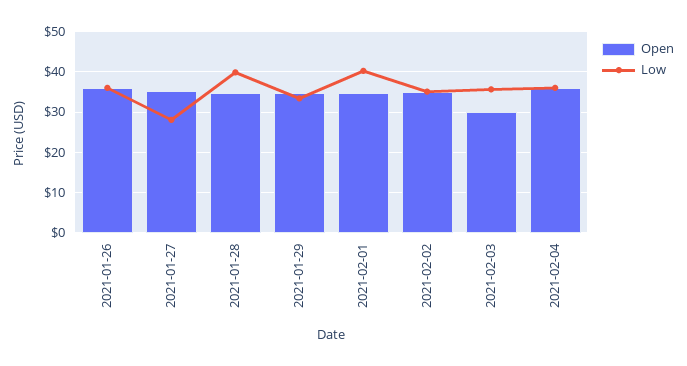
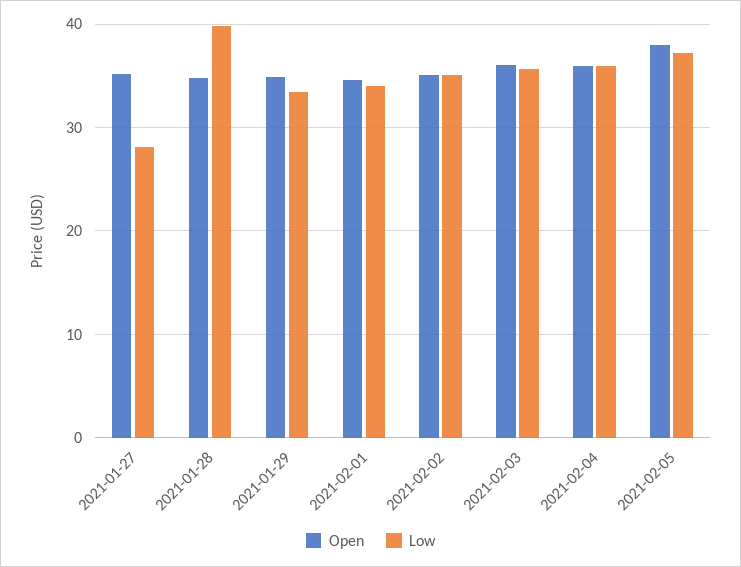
Open, 2021-01-26: 36 -> none
Low, 2021-01-26: 36 -> none
Low, 2021-02-01: 40 -> 34
Open, 2021-02-03: 30 -> 36
Open, 2021-02-05: none -> 38
Low, 2021-02-05: none -> 37

